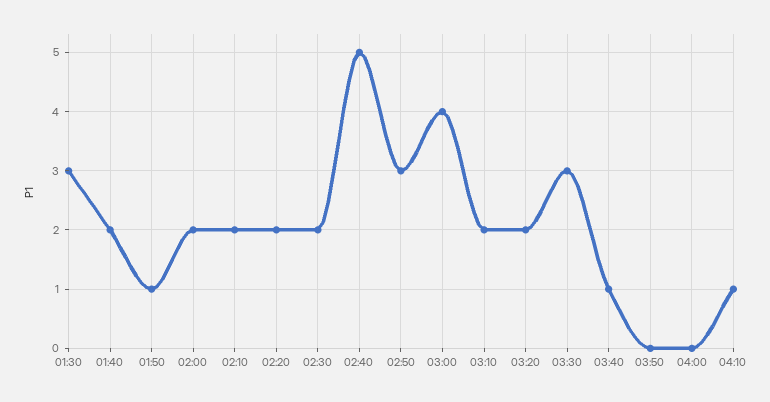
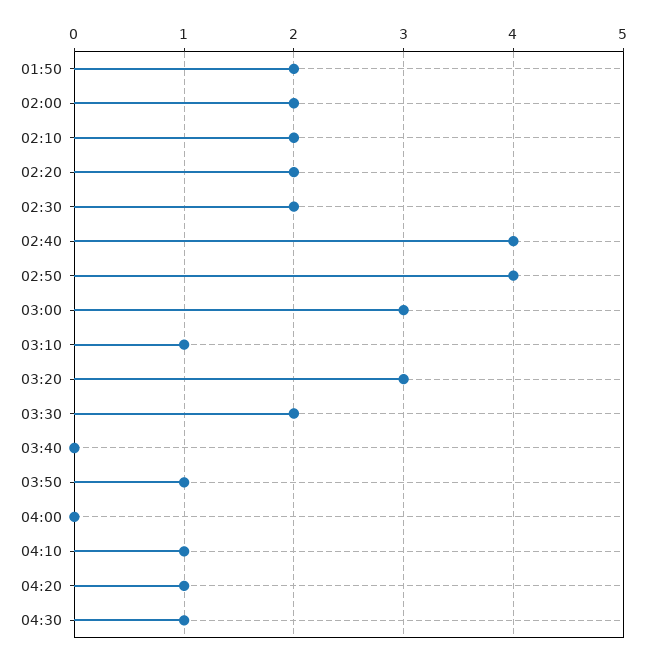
01:30: 3 -> none
01:40: 2 -> none
01:50: 1 -> 2
02:40: 5 -> 4
02:50: 3 -> 4
03:00: 4 -> 3
03:10: 2 -> 1
03:20: 2 -> 3
03:30: 3 -> 2
03:40: 1 -> 0
03:50: 0 -> 1
04:20: none -> 1
04:30: none -> 1

